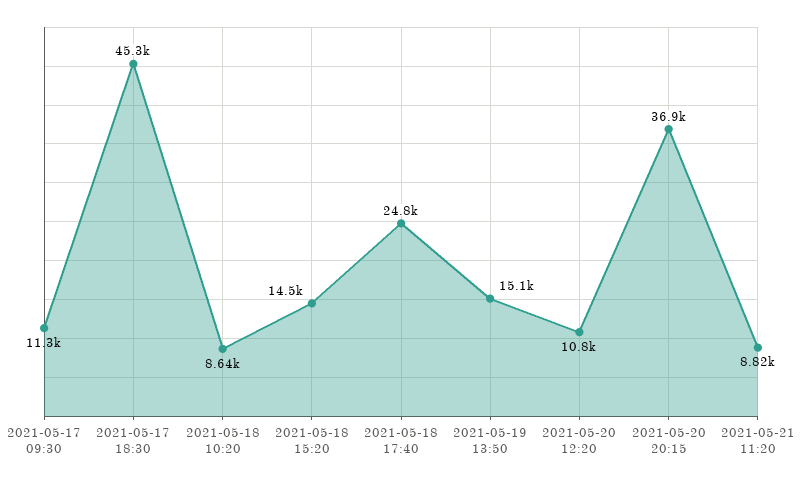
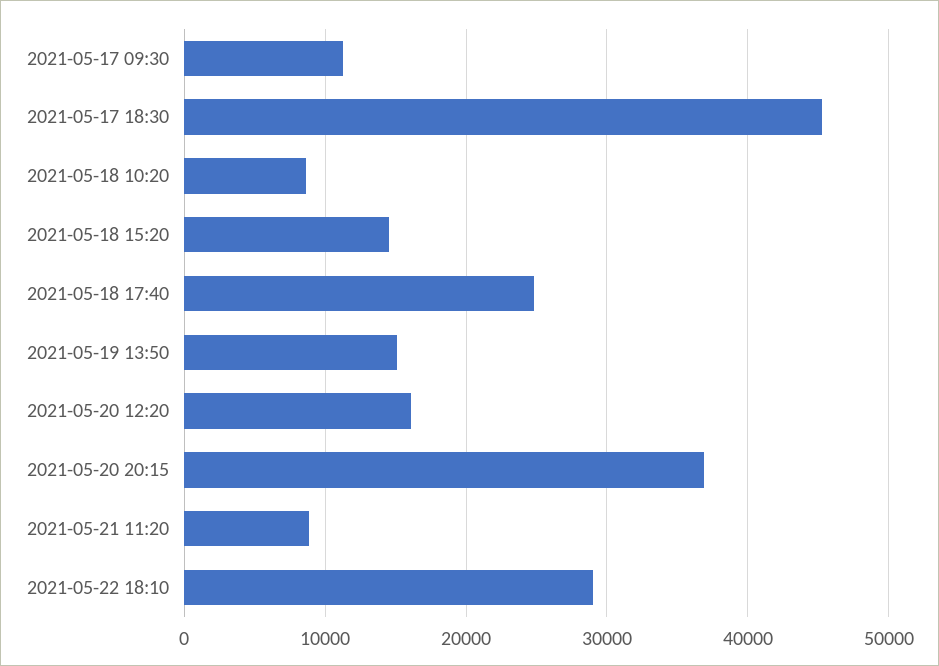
2021-05-20 12:20: 10800 -> 16000
2021-05-22 18:10: none -> 29000

